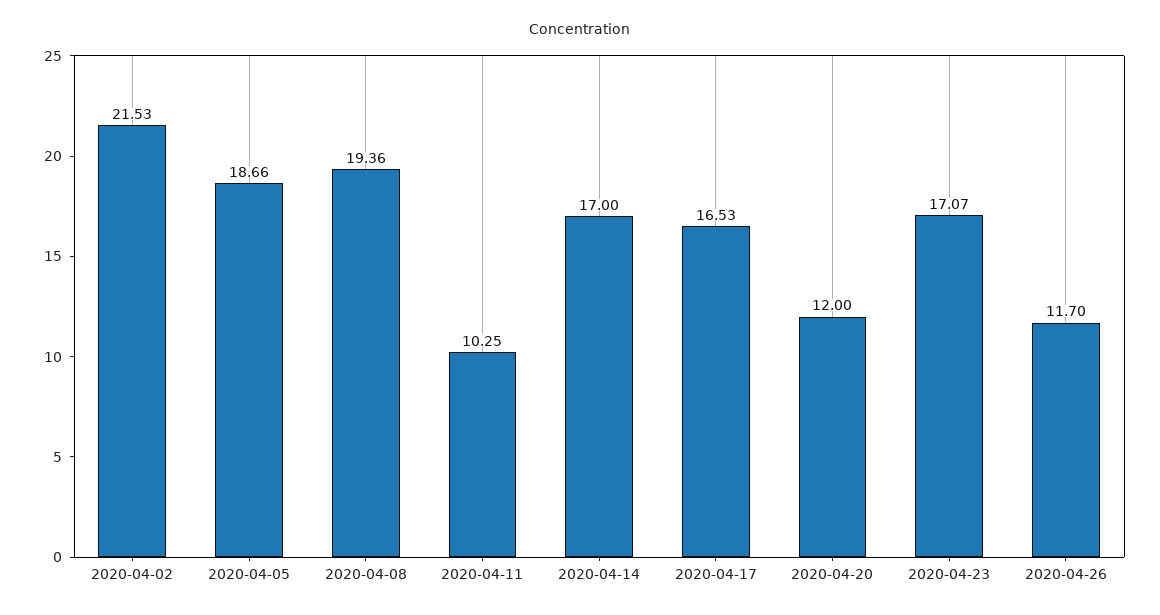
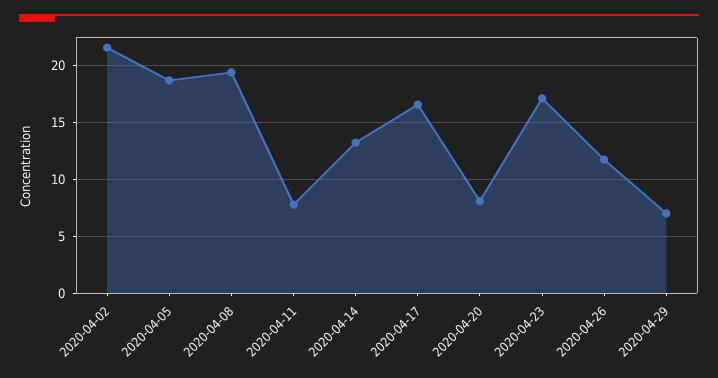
2020-04-11: 10.25 -> 8
2020-04-14: 17 -> 13
2020-04-20: 12 -> 8
2020-04-29: none -> 7

